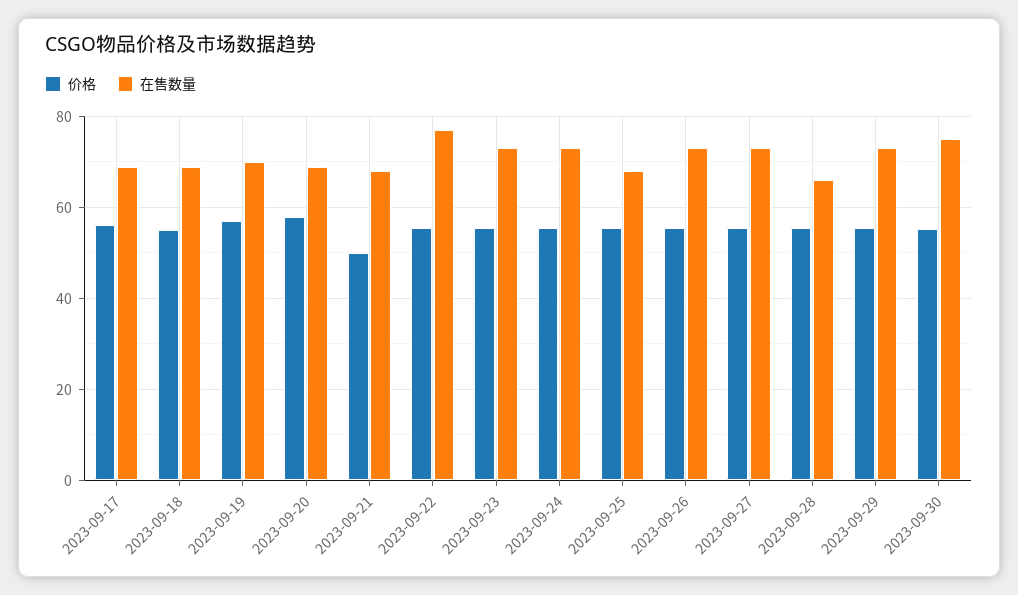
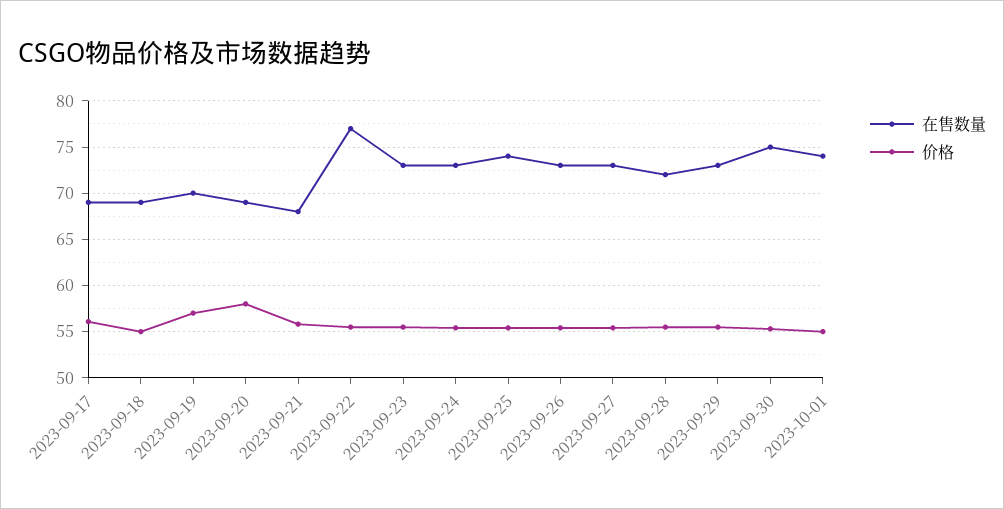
价格, 2023-09-21: 50 -> 56
在售数量, 2023-09-25: 68 -> 74
在售数量, 2023-09-28: 66 -> 72
在售数量, 2023-10-01: none -> 74
价格, 2023-10-01: none -> 55

